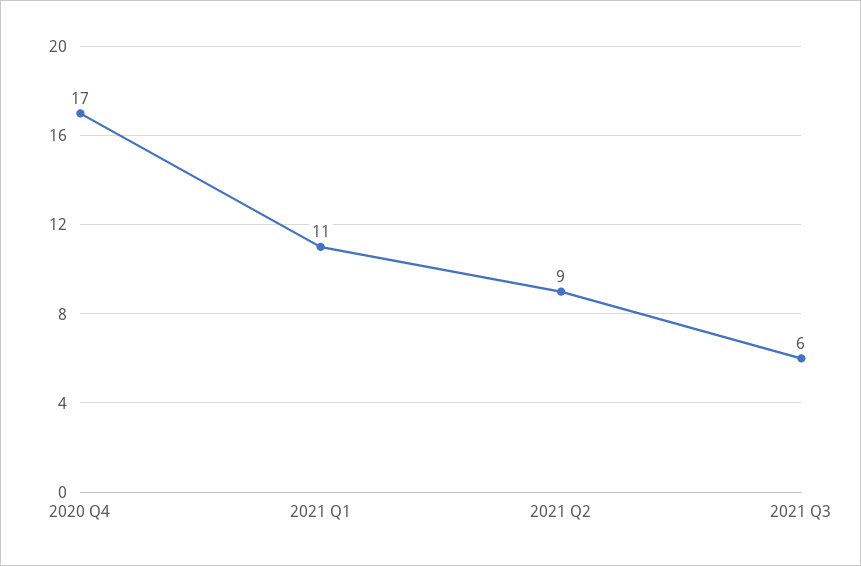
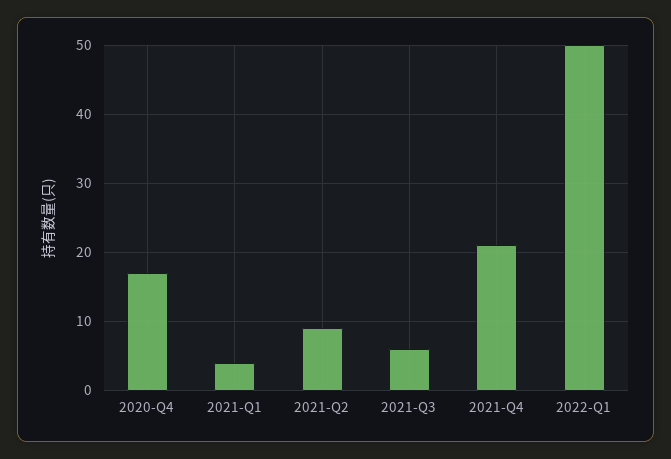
2021 Q1: 11 -> 4
2021-Q4: none -> 21
2022-Q1: none -> 50

